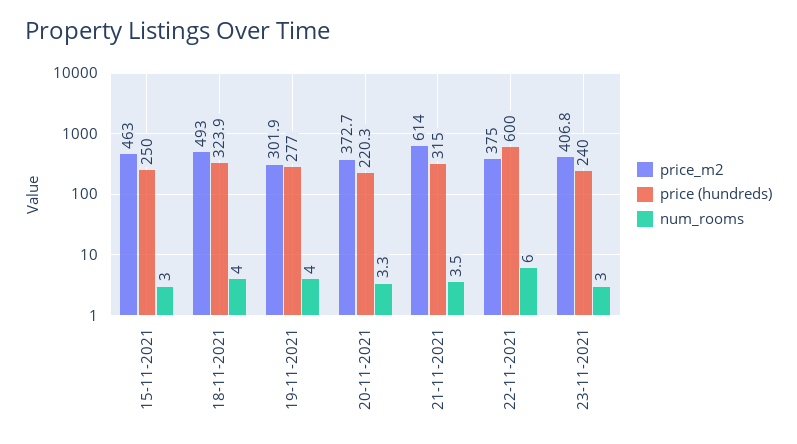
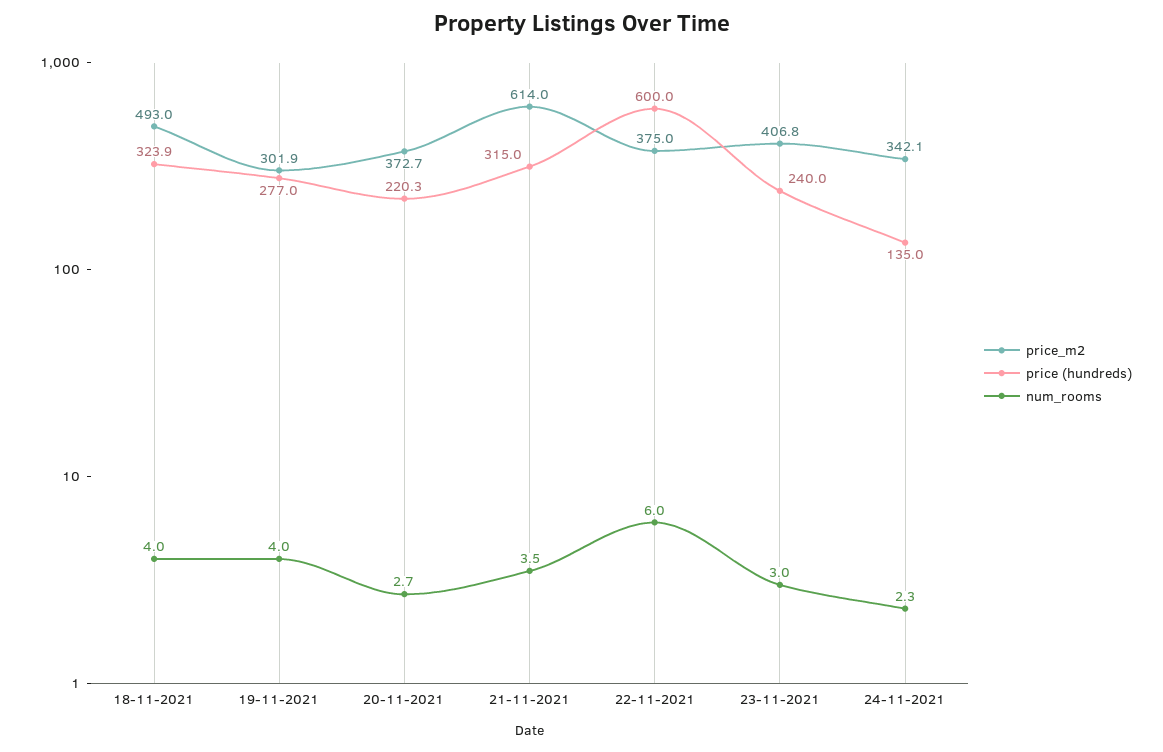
price_m2, 15-11-2021: 463 -> none
price (hundreds), 15-11-2021: 250 -> none
num_rooms, 15-11-2021: 3 -> none
num_rooms, 20-11-2021: 3.3 -> 2.7
price_m2, 24-11-2021: none -> 342.1
price (hundreds), 24-11-2021: none -> 135
num_rooms, 24-11-2021: none -> 2.3

